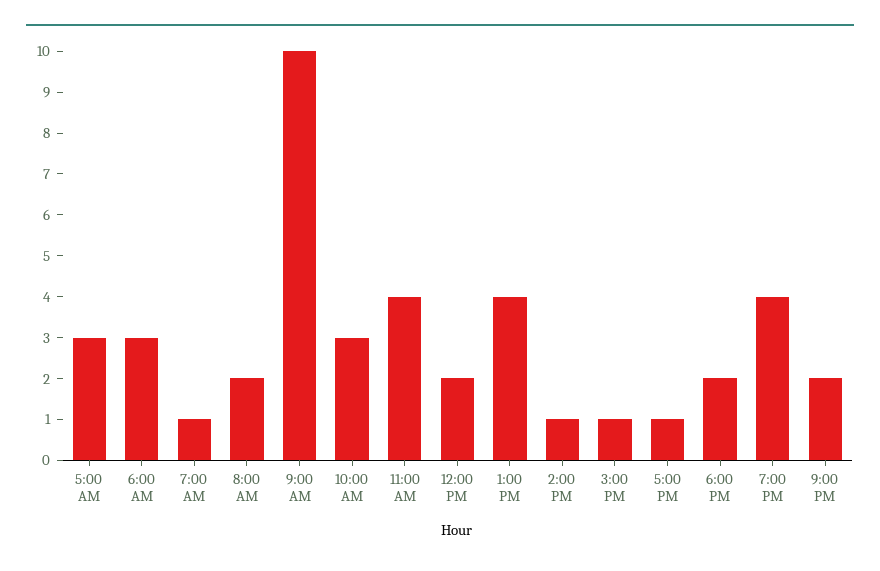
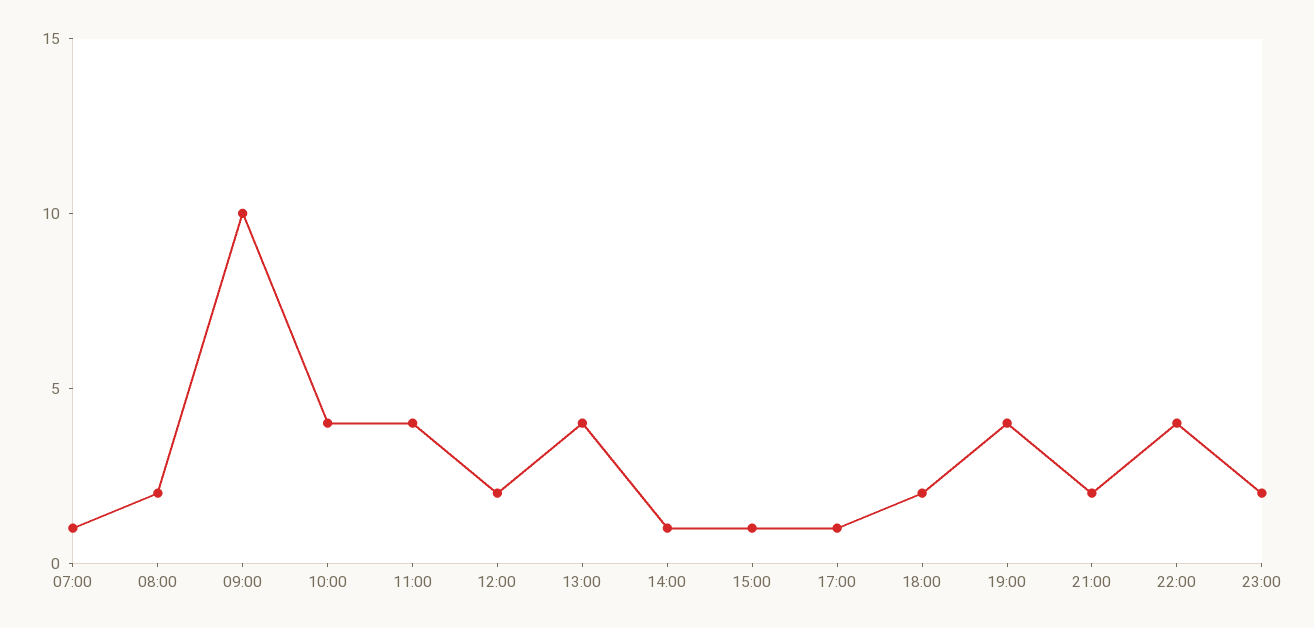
5:00 AM: 3 -> none
6:00 AM: 3 -> none
10:00 AM: 3 -> 4
22:00: none -> 4
23:00: none -> 2

